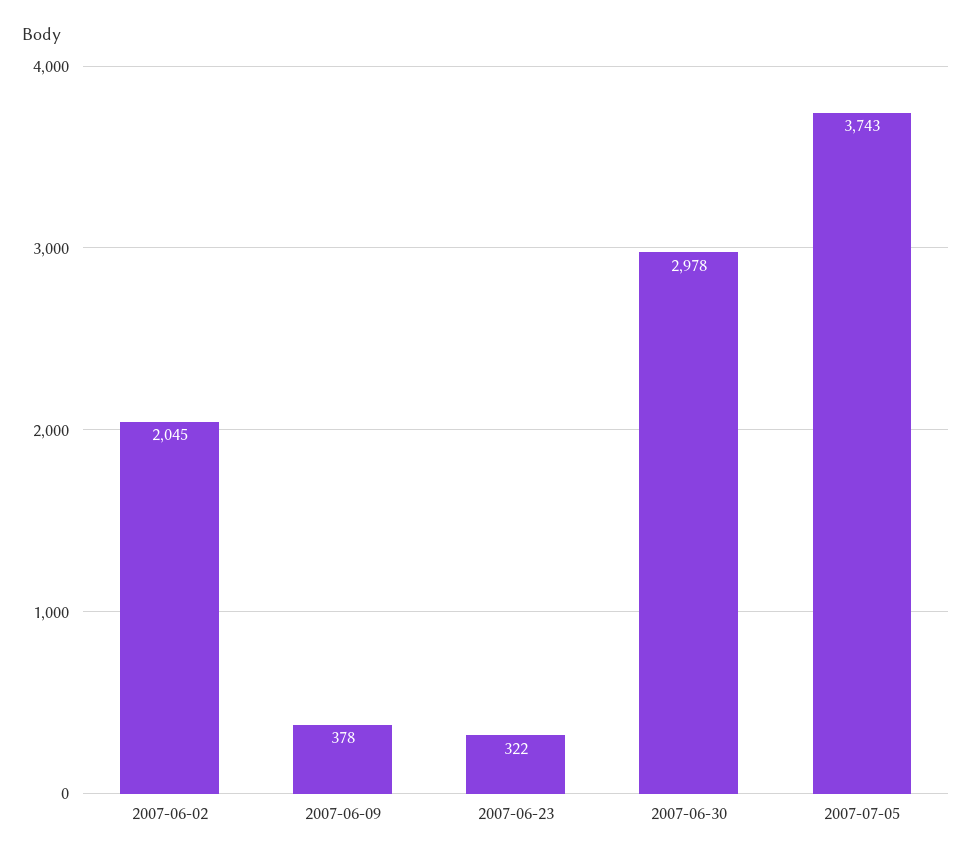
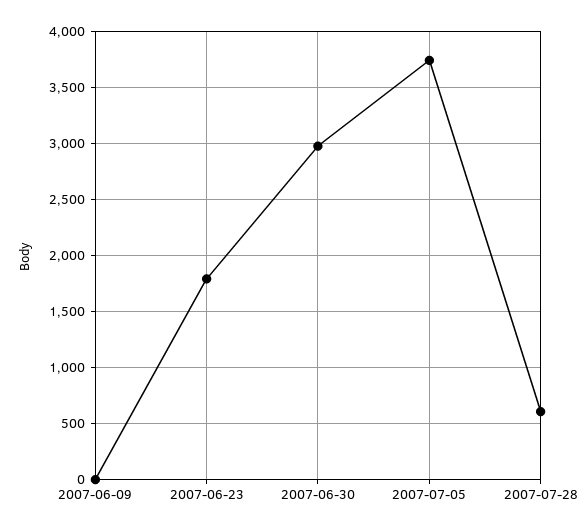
2007-06-02: 2045 -> none
2007-06-09: 378 -> 0
2007-06-23: 322 -> 1800
2007-07-28: none -> 600

